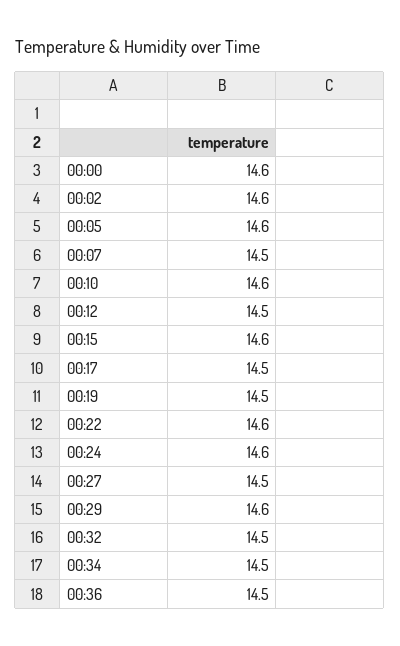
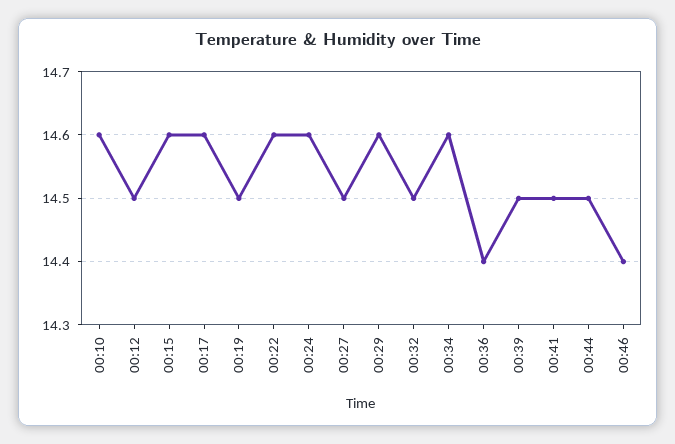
00:00: 14.6 -> none
00:02: 14.6 -> none
00:05: 14.6 -> none
00:07: 14.5 -> none
00:17: 14.5 -> 14.6
00:34: 14.5 -> 14.6
00:36: 14.5 -> 14.4
00:39: none -> 14.5
00:41: none -> 14.5
00:44: none -> 14.5
00:46: none -> 14.4

